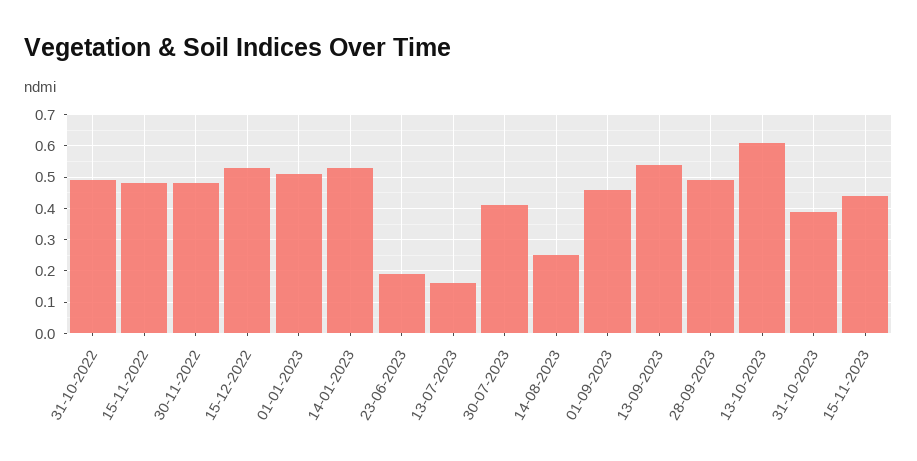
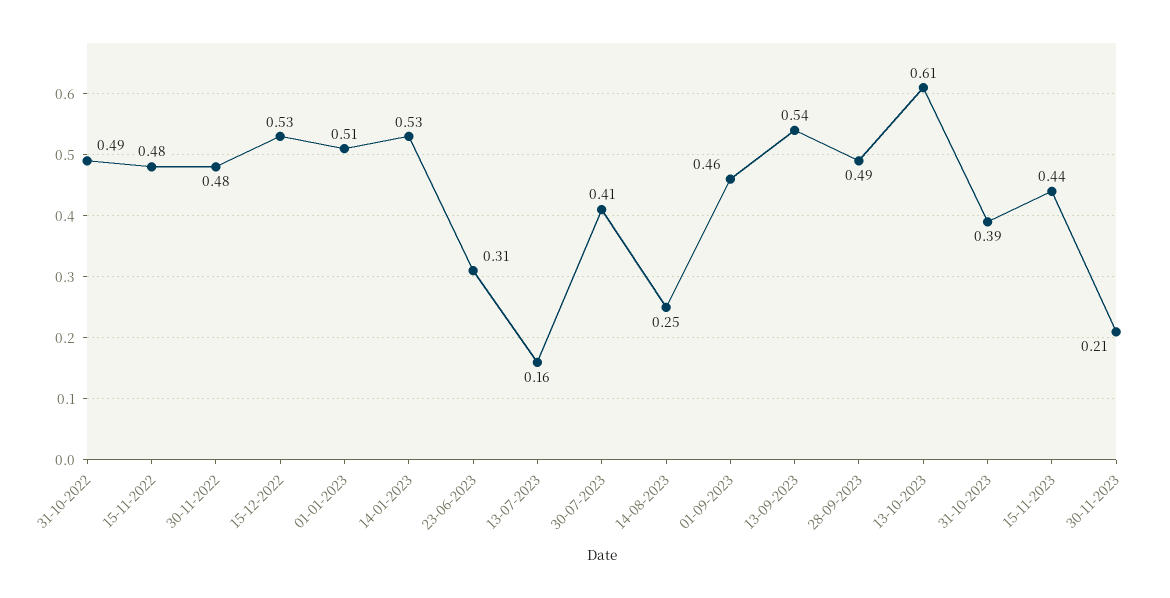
23-06-2023: 0.2 -> 0.31
30-11-2023: none -> 0.21

